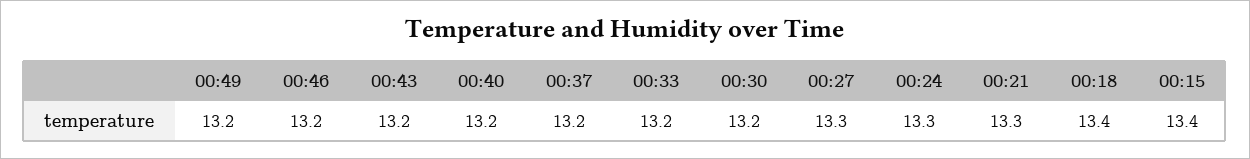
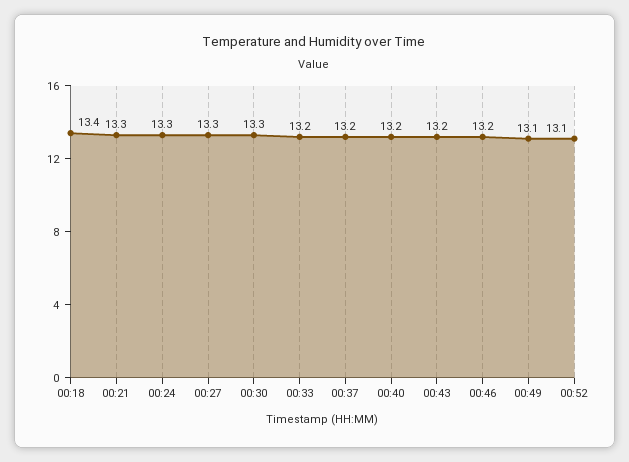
00:49: 13.2 -> 13.1
00:30: 13.2 -> 13.3
00:15: 13.4 -> none
00:52: none -> 13.1

